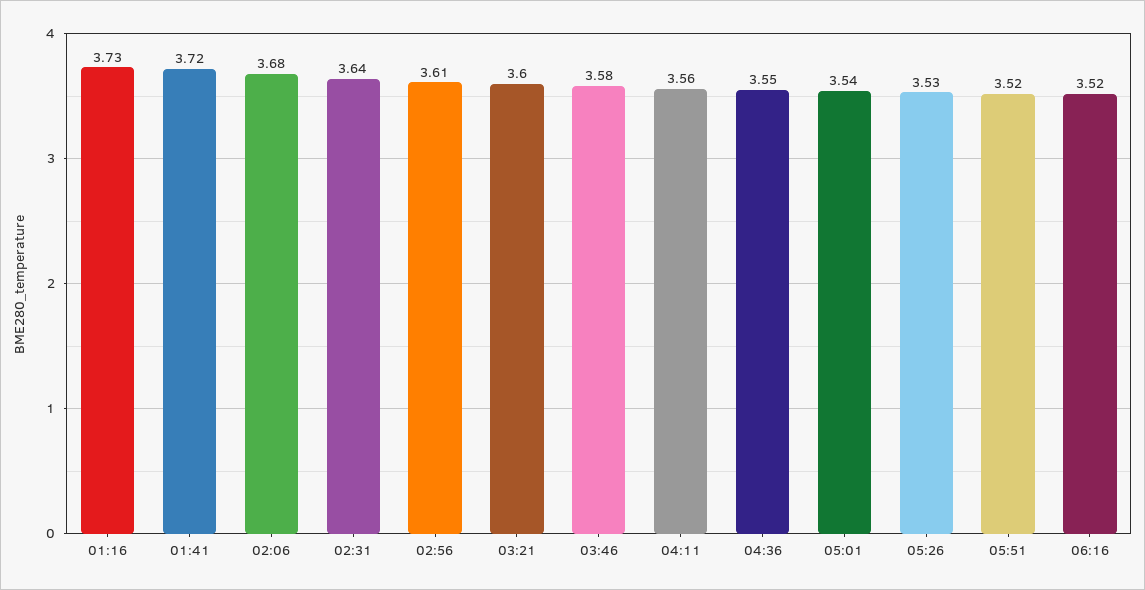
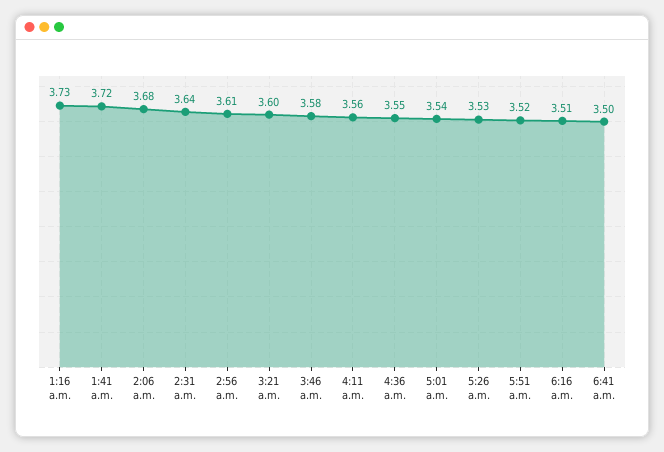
06:16: 3.52 -> 3.51
6:41 a.m.: none -> 3.5

